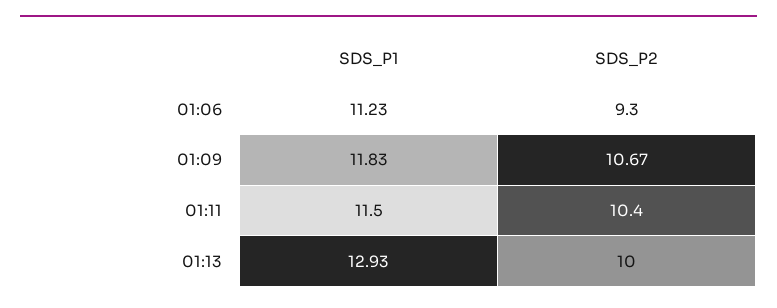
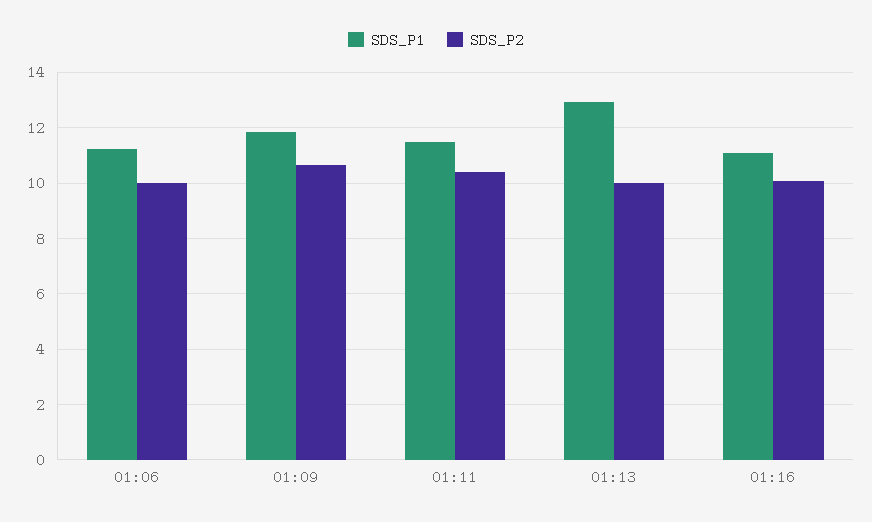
SDS_P2, 01:06: 9.3 -> 10
SDS_P1, 01:16: none -> 11
SDS_P2, 01:16: none -> 10

